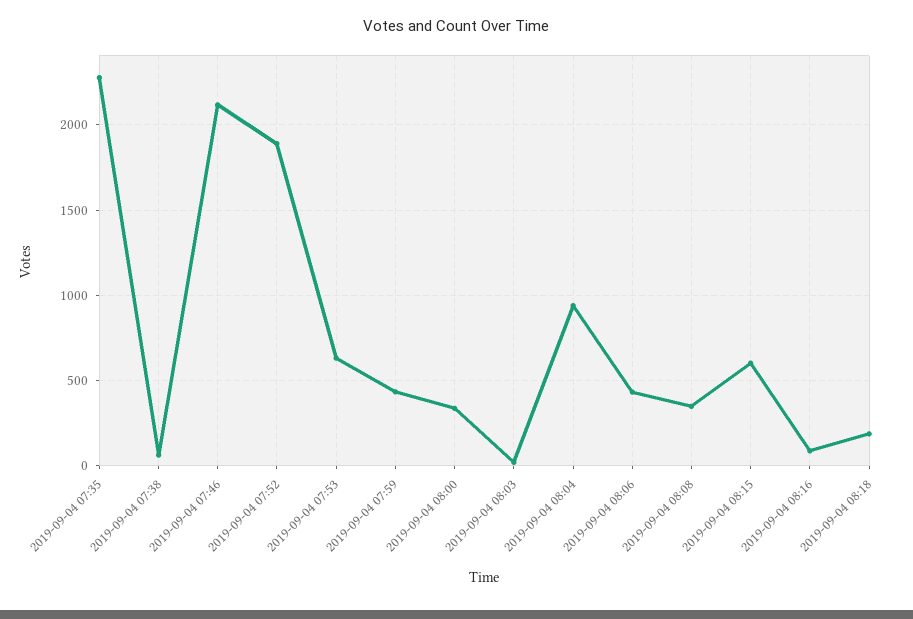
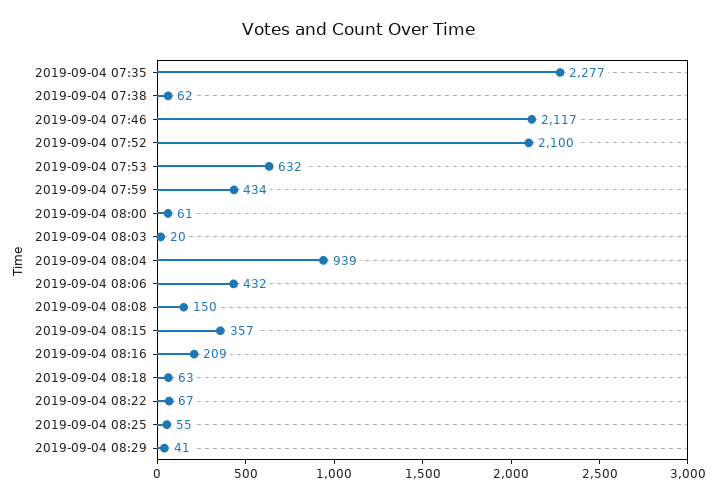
2019-09-04 07:52: 1900 -> 2100
2019-09-04 08:00: 350 -> 61
2019-09-04 08:08: 350 -> 150
2019-09-04 08:15: 600 -> 357
2019-09-04 08:16: 100 -> 209
2019-09-04 08:18: 200 -> 63
2019-09-04 08:22: none -> 67
2019-09-04 08:25: none -> 55
2019-09-04 08:29: none -> 41

